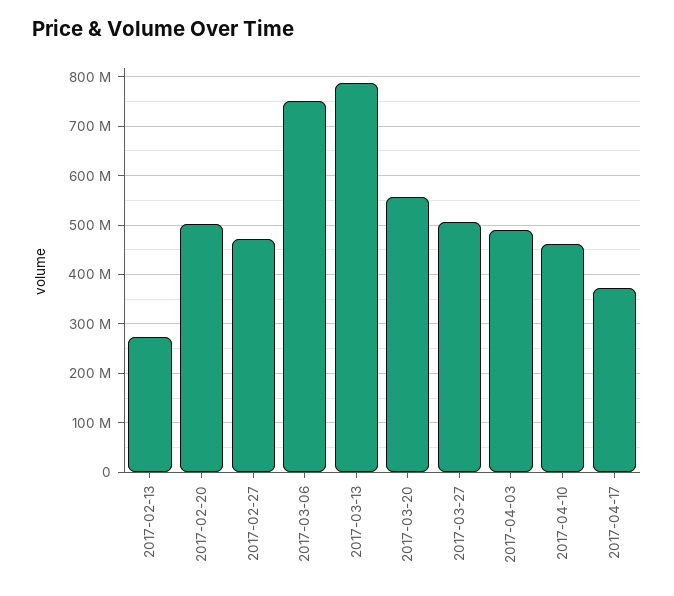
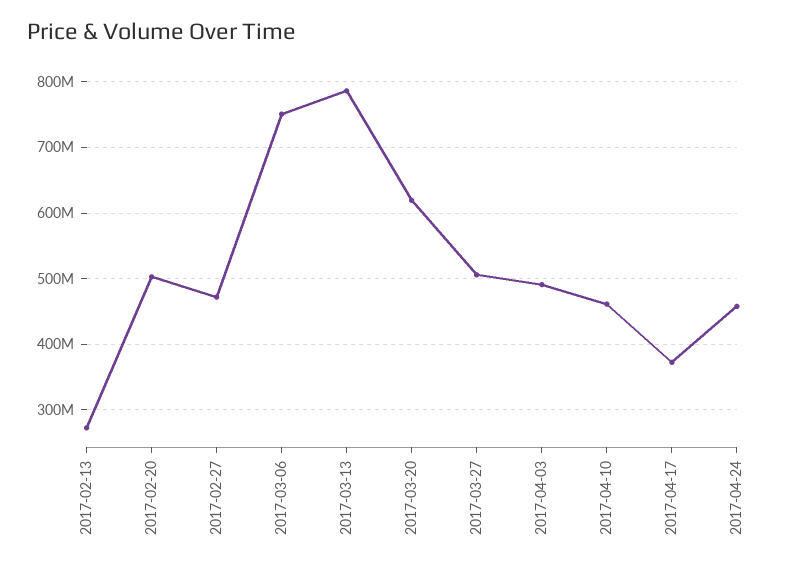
2017-03-20: 560000000 -> 620000000
2017-04-24: none -> 460000000

